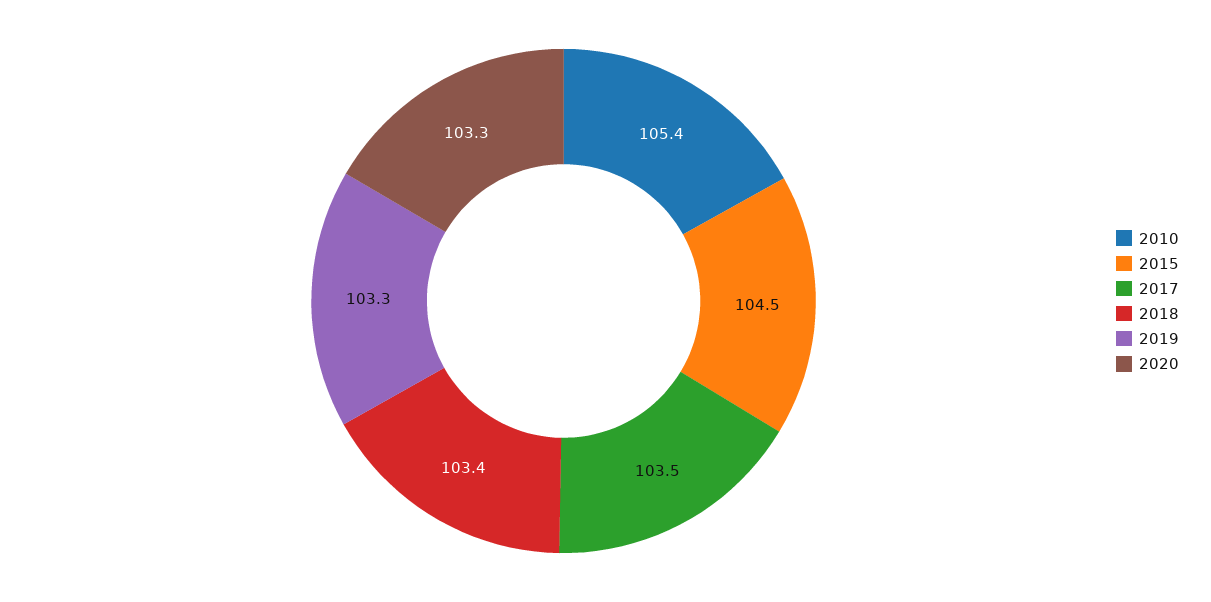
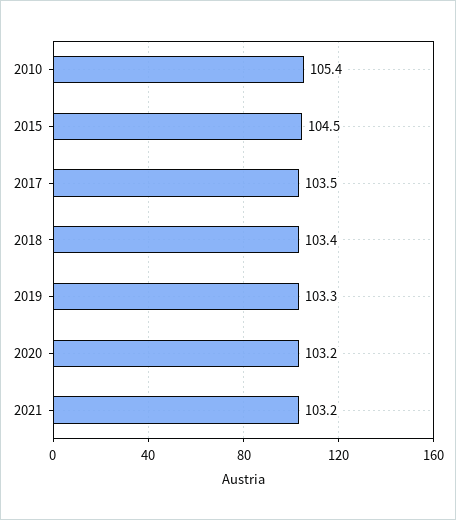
2020: 103.3 -> 103.2
2021: none -> 103.2

